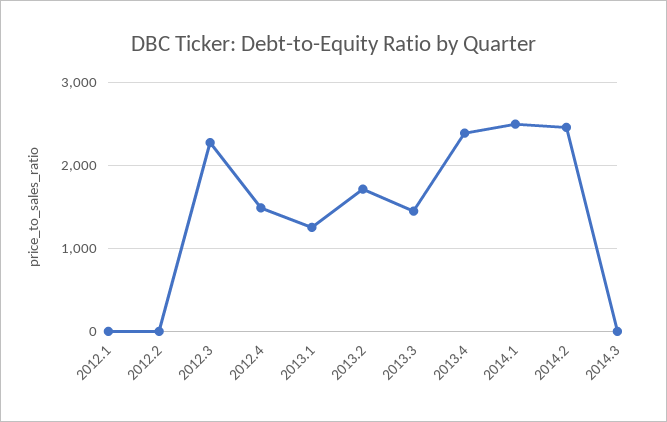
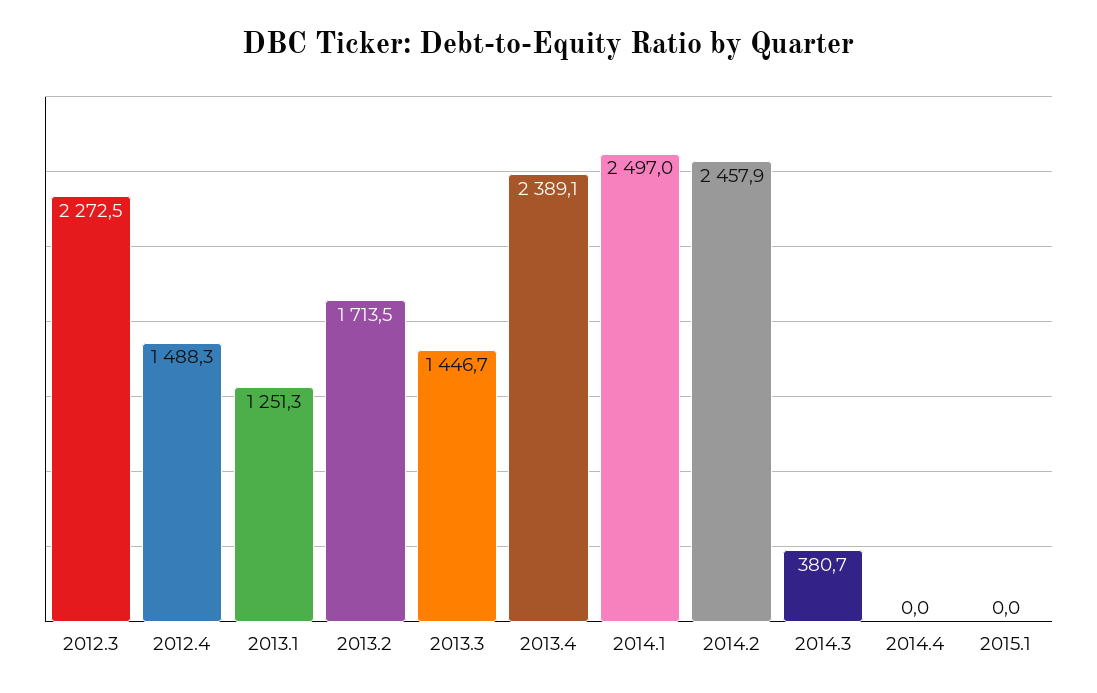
2012.1: 0 -> none
2012.2: 0 -> none
2014.3: 0 -> 380.7
2014.4: none -> 0
2015.1: none -> 0

